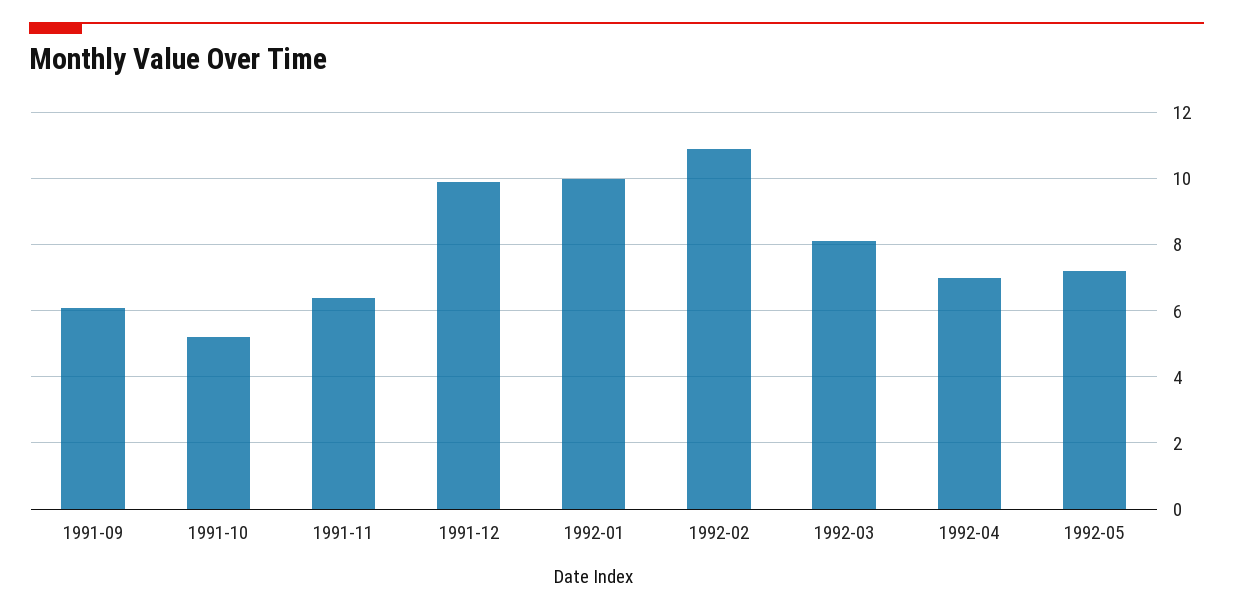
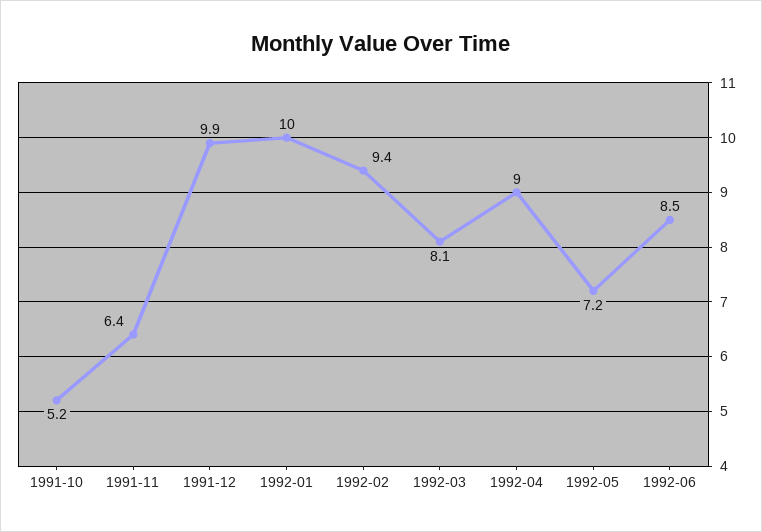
1991-09: 6 -> none
1992-02: 11 -> 9.4
1992-04: 7 -> 9
1992-06: none -> 8.5

